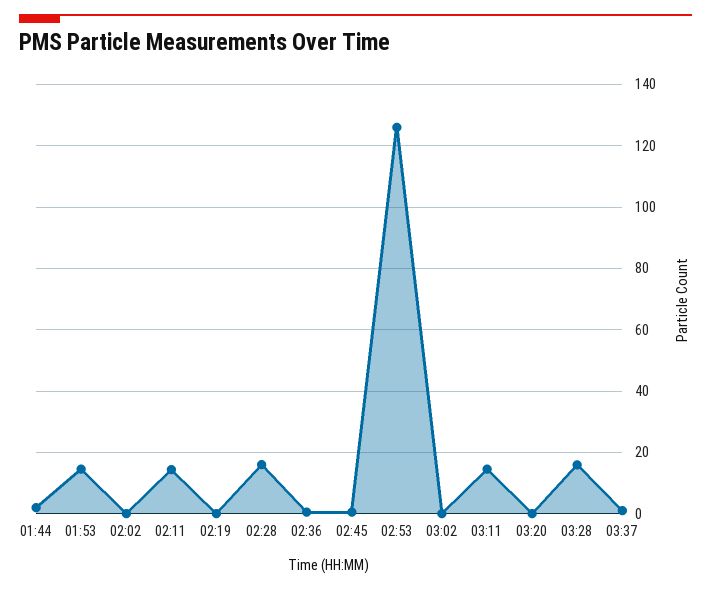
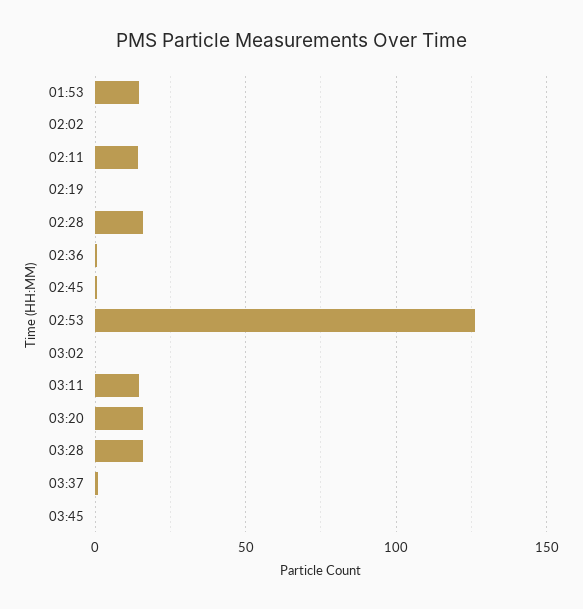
01:44: 2 -> none
03:20: 0 -> 15
03:45: none -> 0

